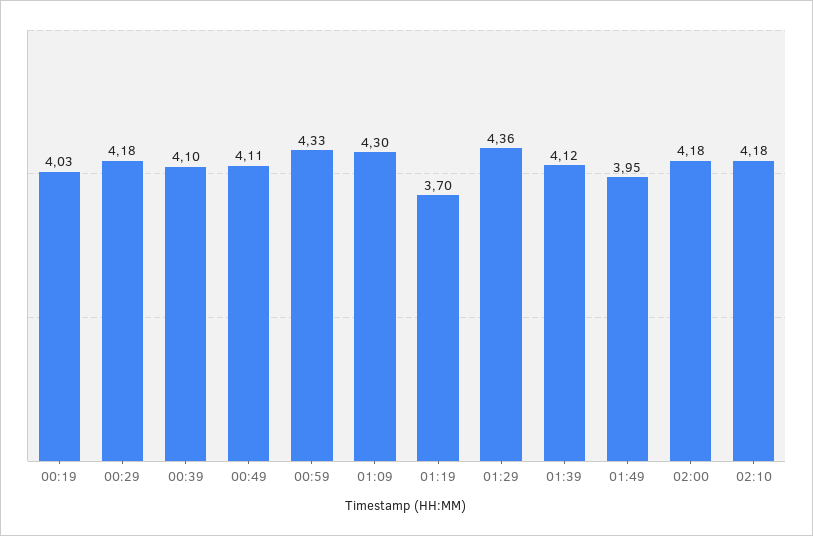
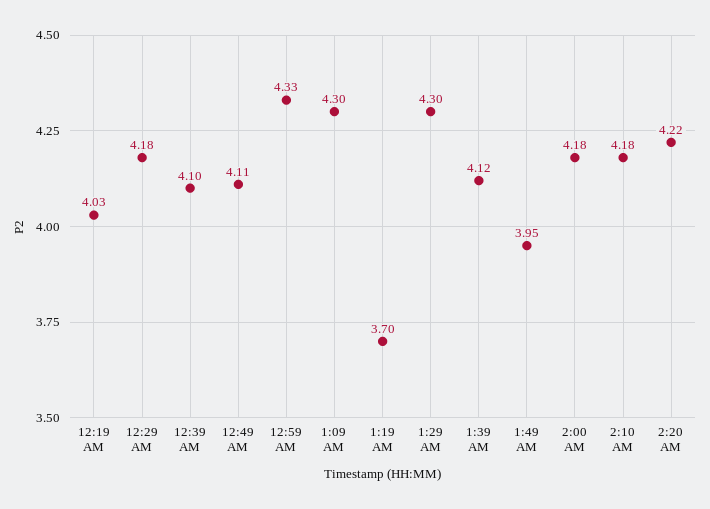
01:29: 4.36 -> 4.3
2:20 AM: none -> 4.22

